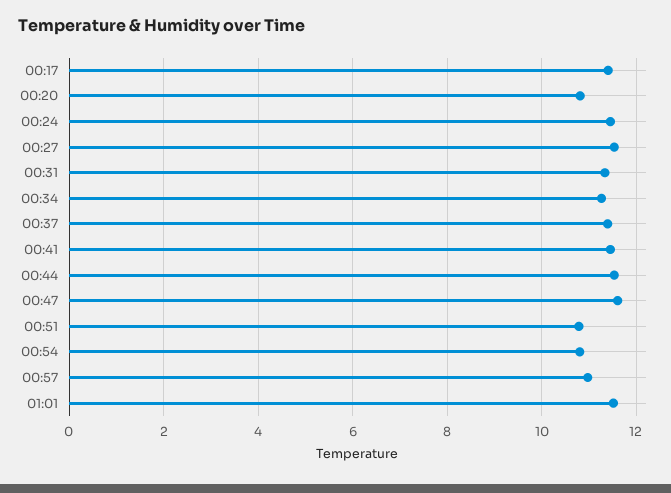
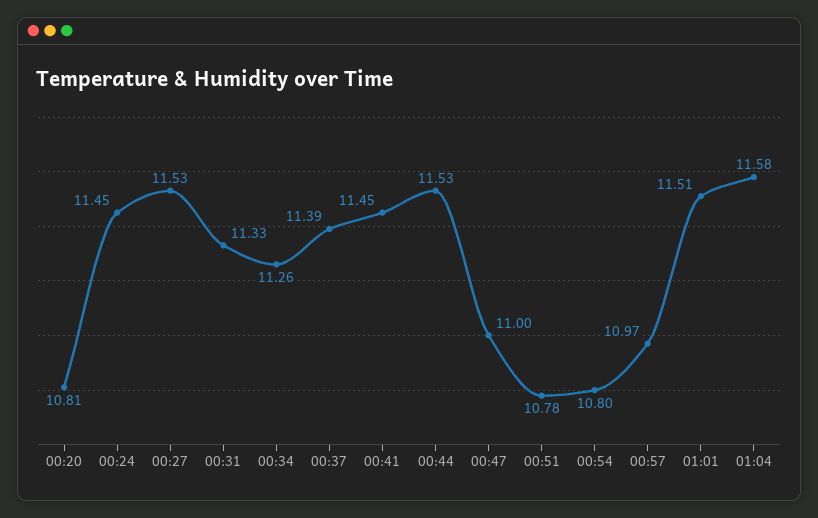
00:17: 11.4 -> none
00:47: 11.6 -> 11
01:04: none -> 11.58

